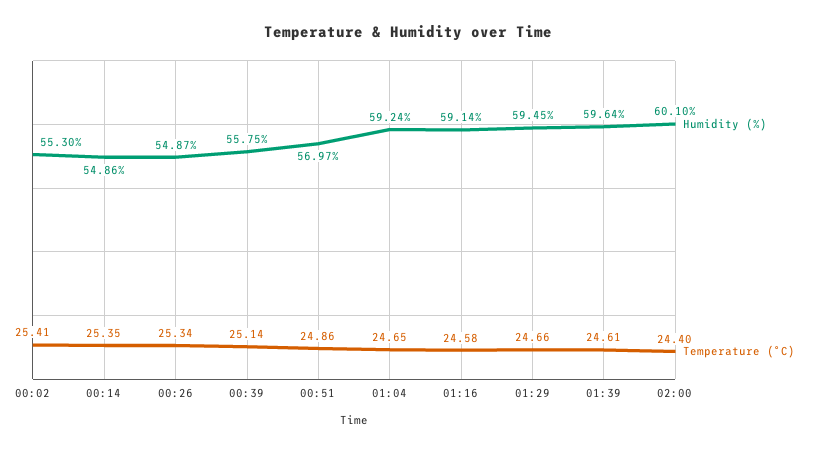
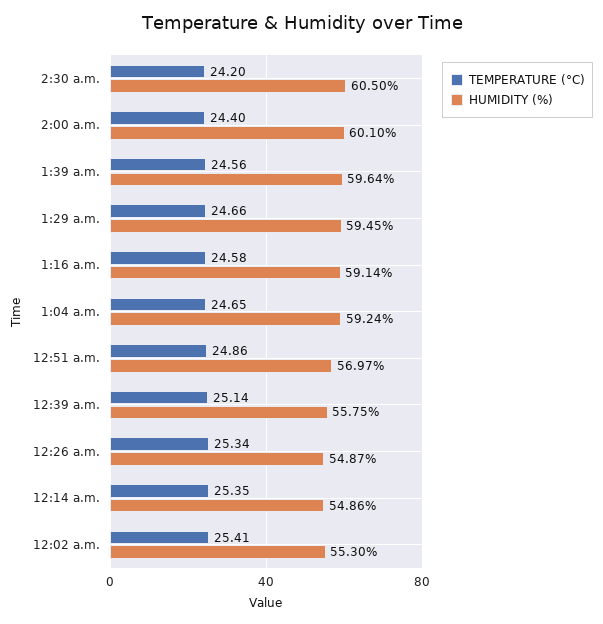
Temperature (°C), 01:39: 24.61 -> 24.56
Temperature (°C), 2:30 a.m.: none -> 24.2
Humidity (%), 2:30 a.m.: none -> 60.5

